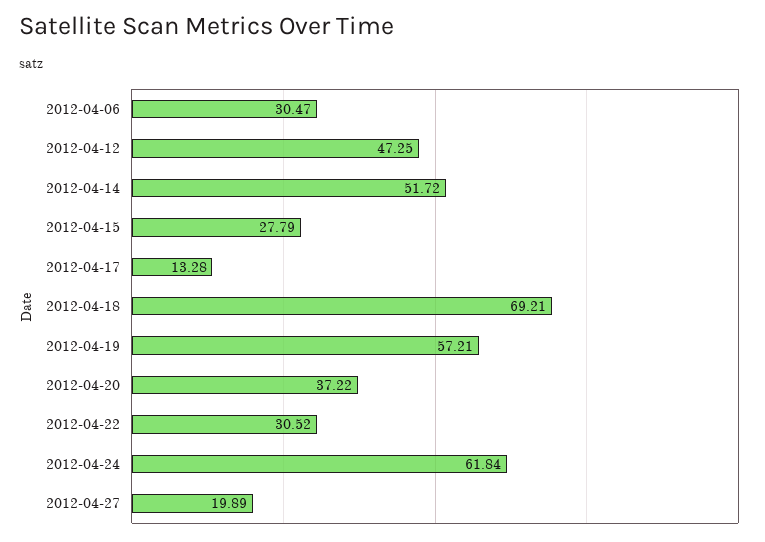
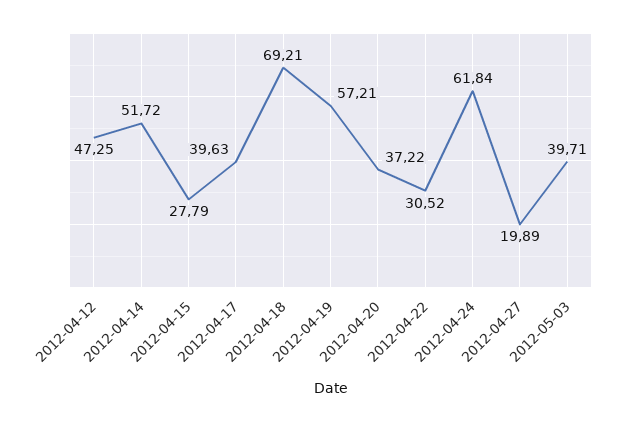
2012-04-06: 30.47 -> none
2012-04-17: 13.28 -> 39.63
2012-05-03: none -> 39.71

